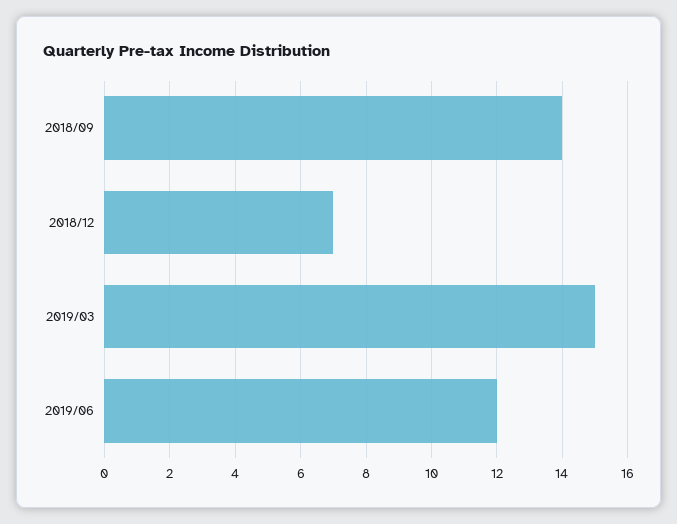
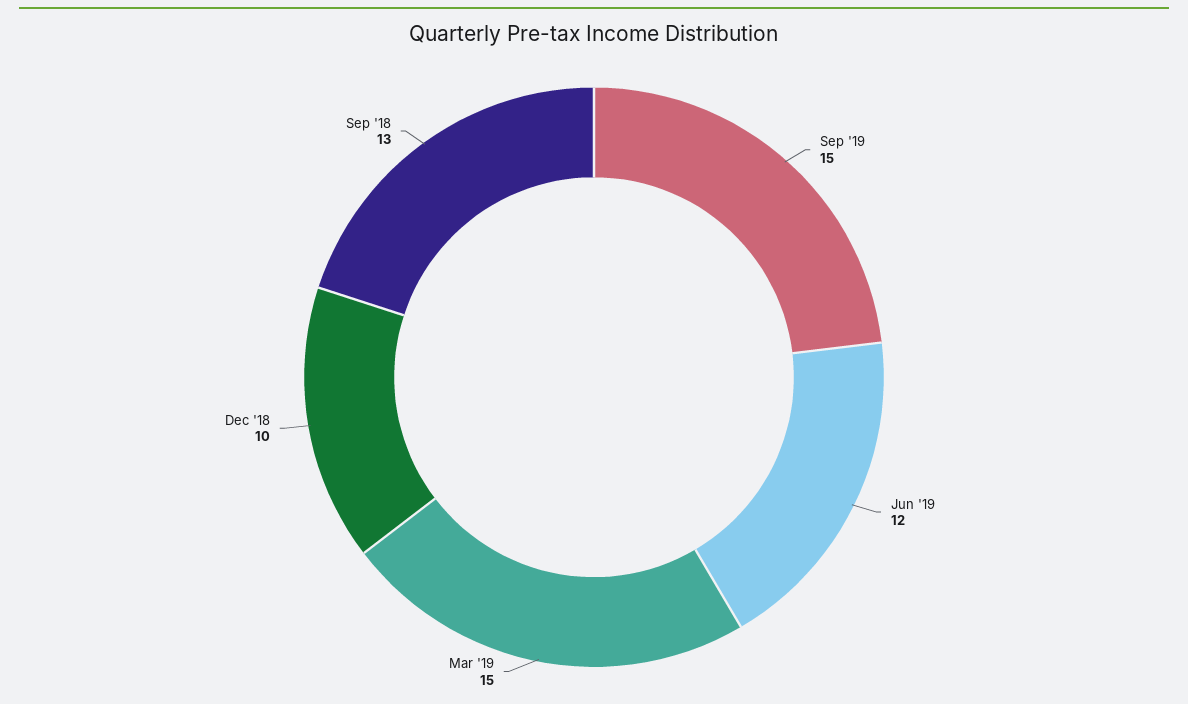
2018/09: 14 -> 13
2018/12: 7 -> 10
Sep '19: none -> 15

